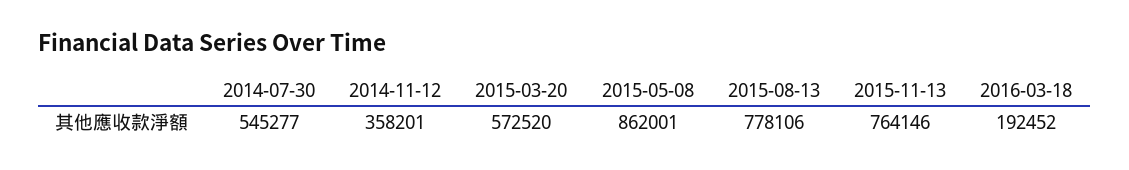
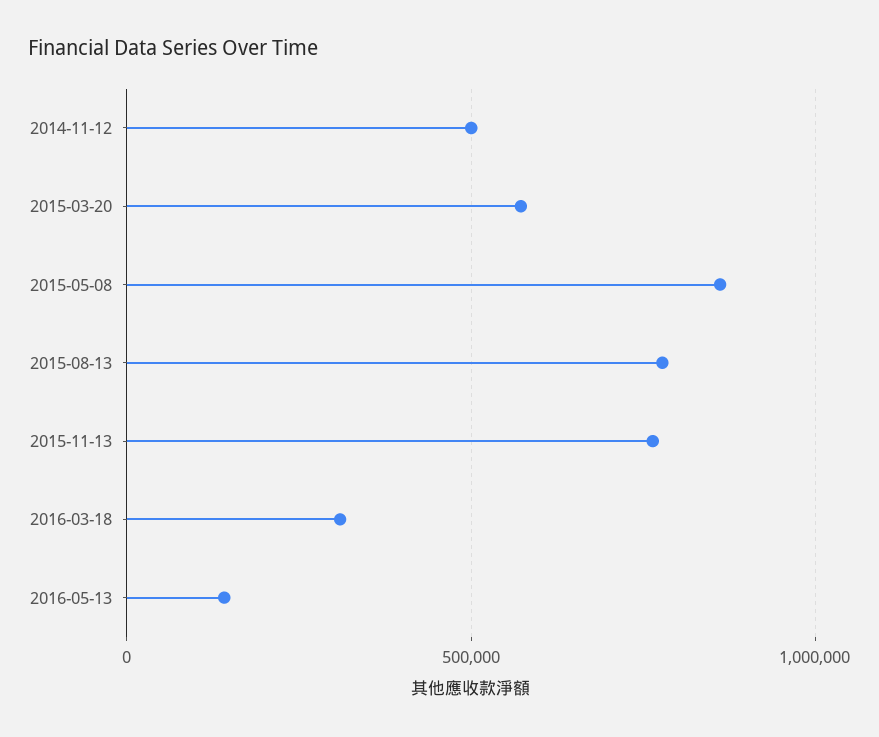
2014-07-30: 545277 -> none
2014-11-12: 358201 -> 500000
2016-03-18: 192452 -> 300000
2016-05-13: none -> 150000

